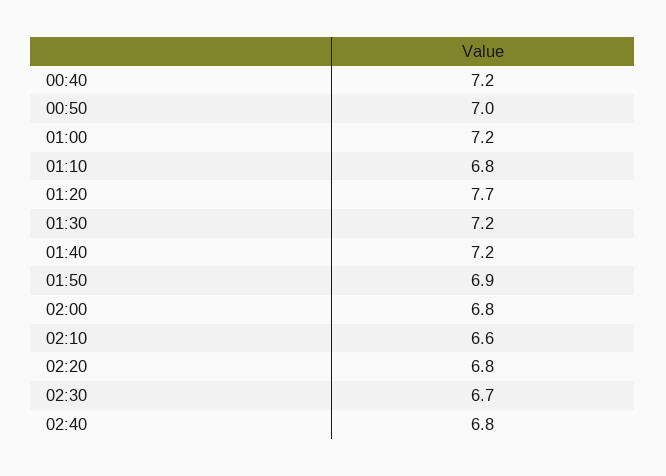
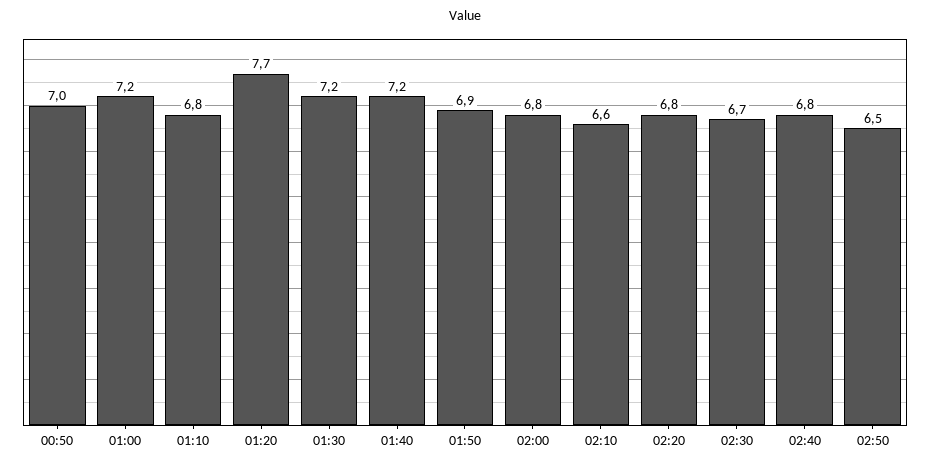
00:40: 7.2 -> none
02:50: none -> 6.5

